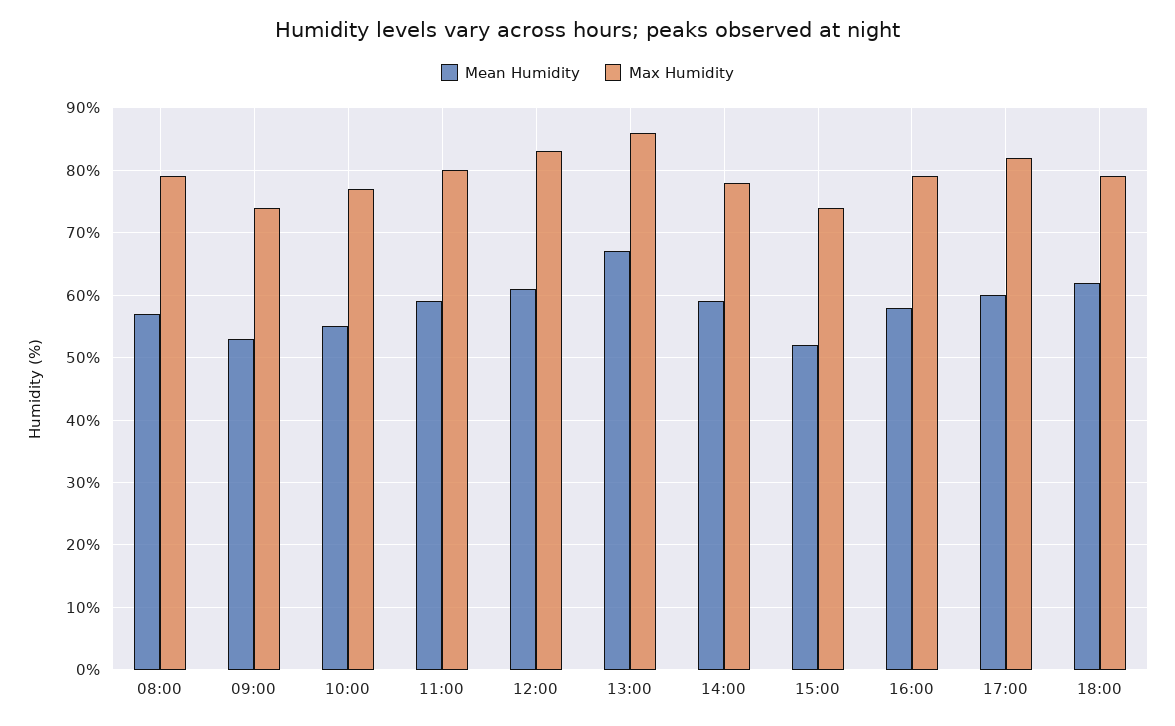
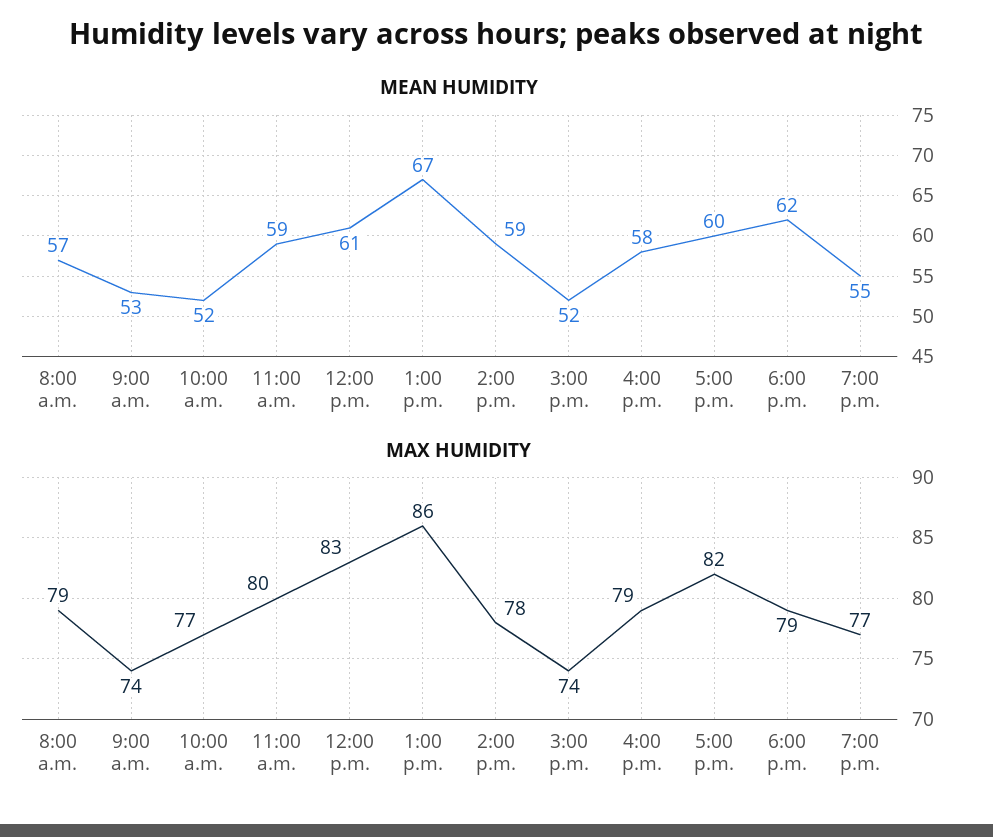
Mean Humidity, 10:00: 55 -> 52
Mean Humidity, 7:00 p.m.: none -> 55
Max Humidity, 7:00 p.m.: none -> 77

